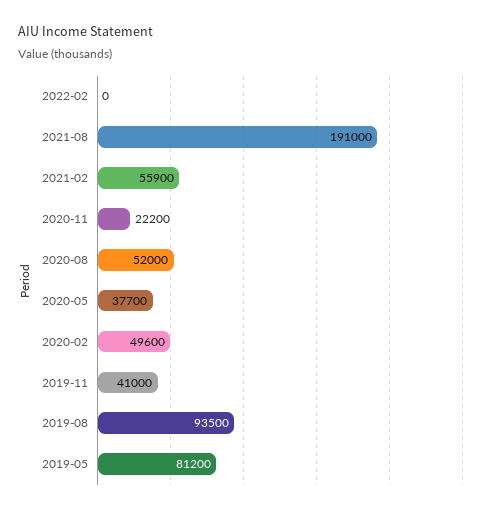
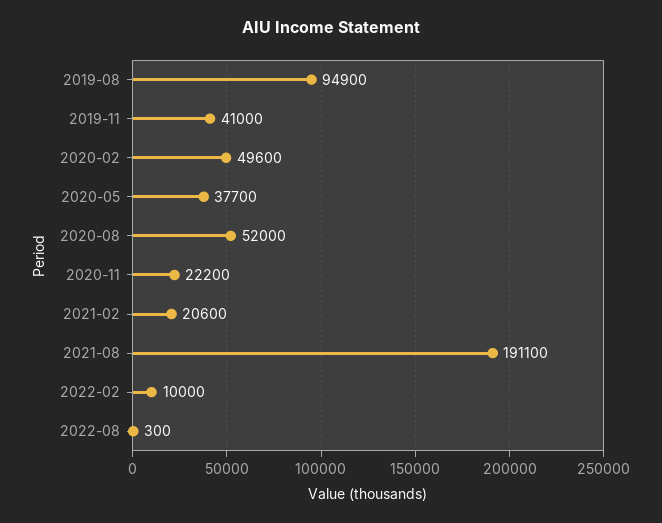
2022-02: 0 -> 10000
2021-08: 191000 -> 191100
2021-02: 55900 -> 20600
2019-08: 93500 -> 94900
2019-05: 81200 -> none
2022-08: none -> 300

